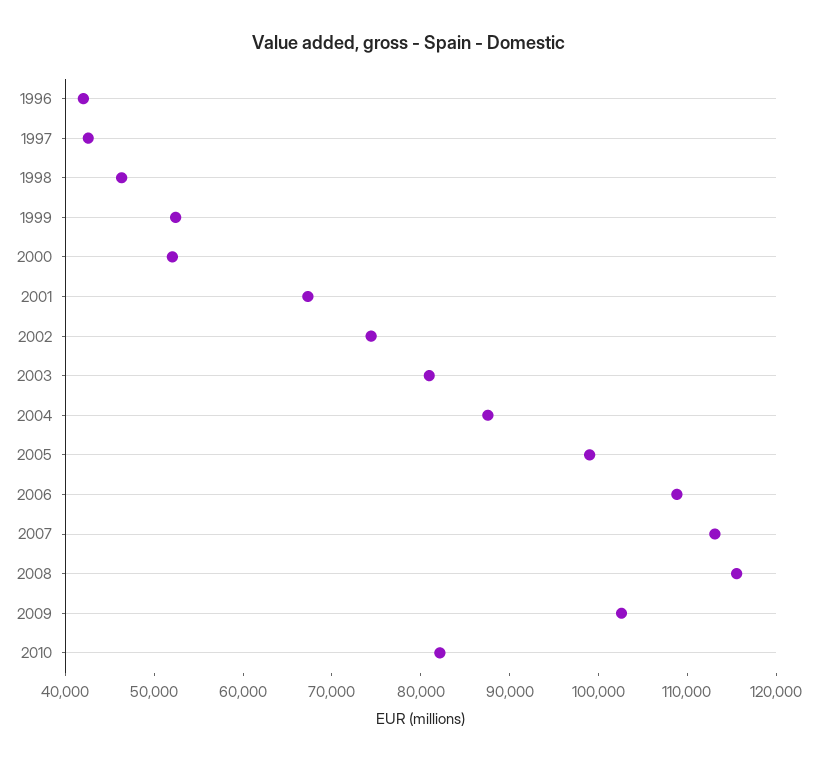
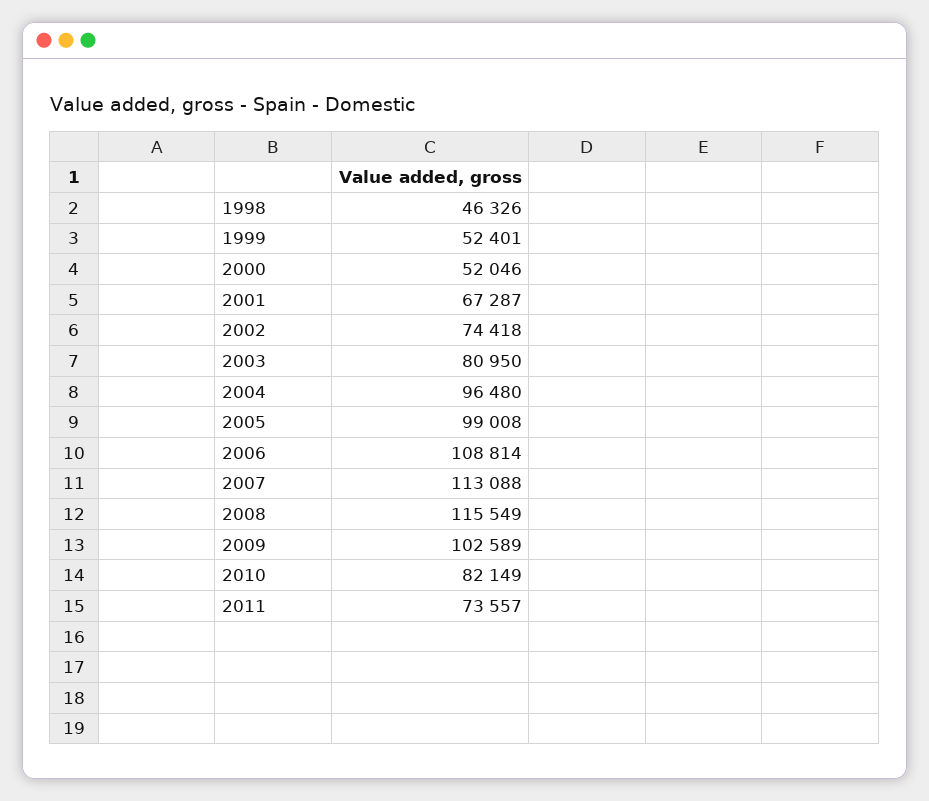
1996: 42000 -> none
1997: 42000 -> none
2004: 88000 -> 96480
2011: none -> 73557

